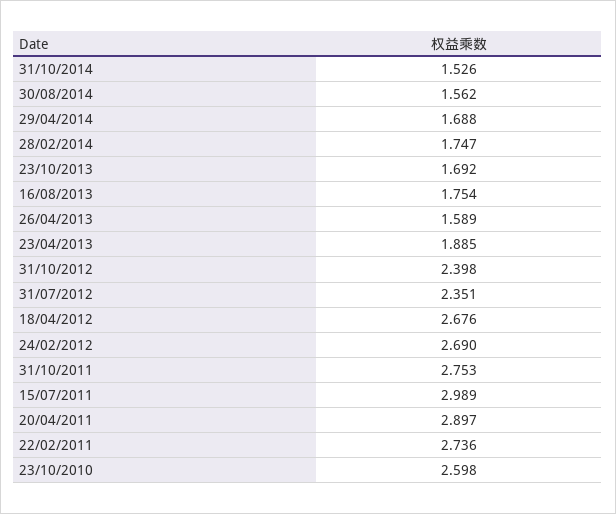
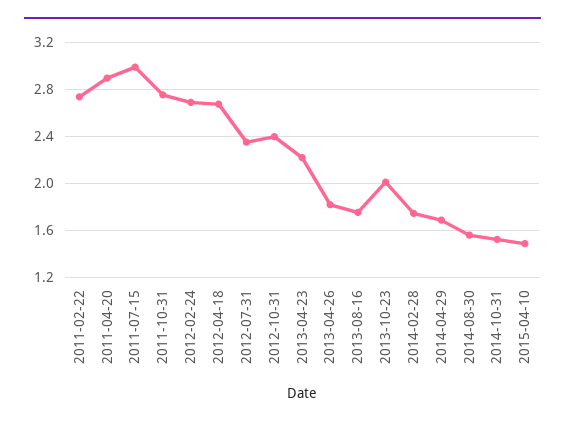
23/10/2013: 1.692 -> 2
26/04/2013: 1.589 -> 1.8
23/04/2013: 1.885 -> 2.2
23/10/2010: 2.598 -> none
2015-04-10: none -> 1.5

